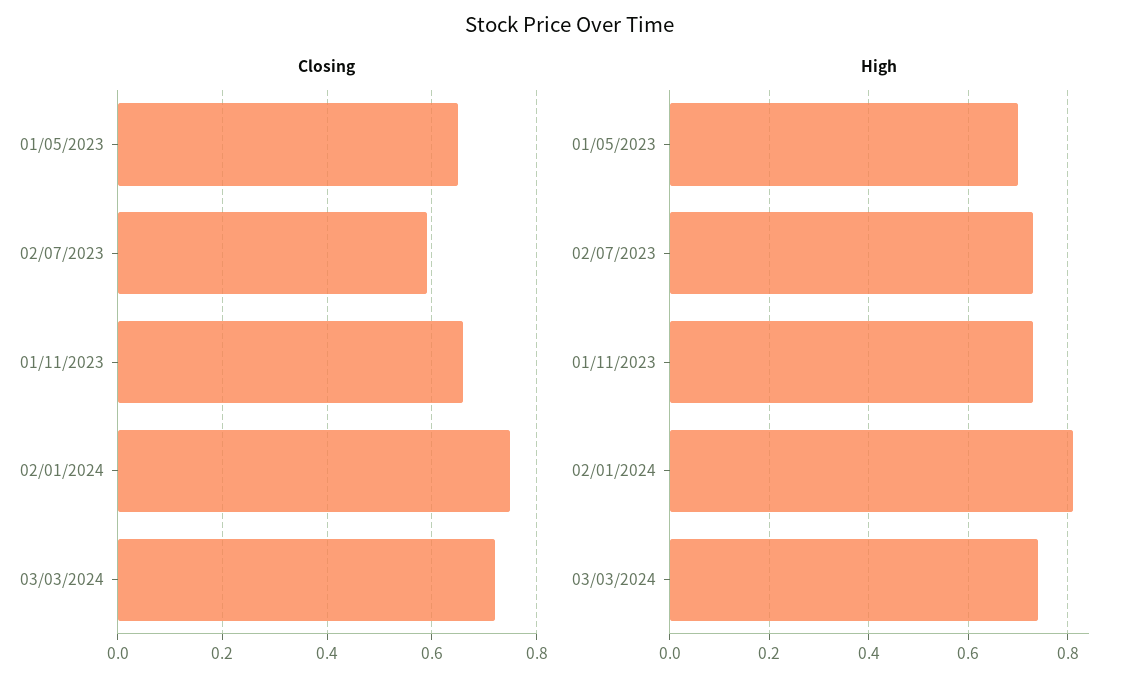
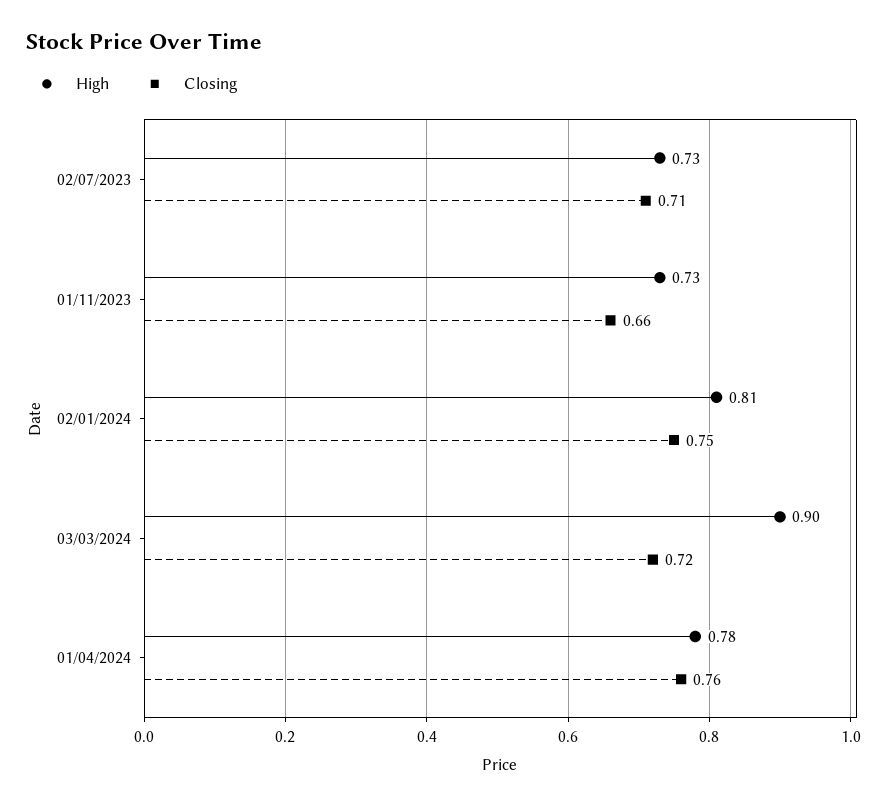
Closing, 01/05/2023: 0.65 -> none
Closing, 02/07/2023: 0.6 -> 0.71
High, 01/05/2023: 0.7 -> none
High, 03/03/2024: 0.75 -> 0.9
High, 01/04/2024: none -> 0.78
Closing, 01/04/2024: none -> 0.76

